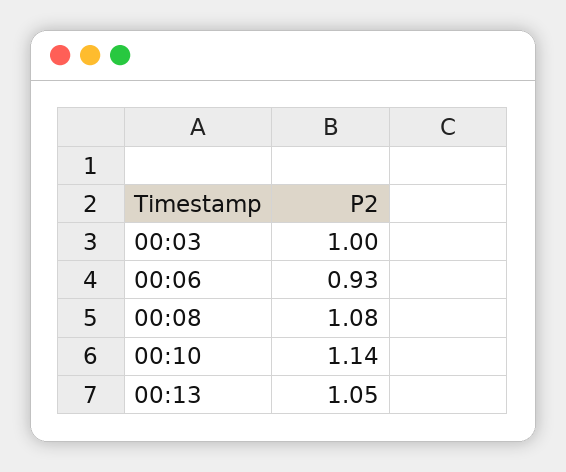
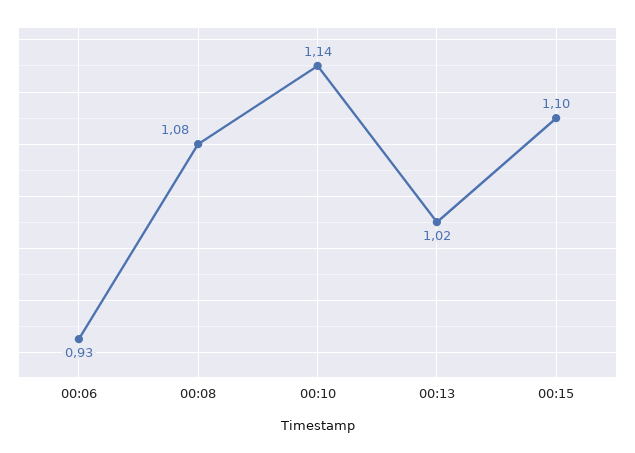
00:03: 1 -> none
00:13: 1.05 -> 1.02
00:15: none -> 1.1

